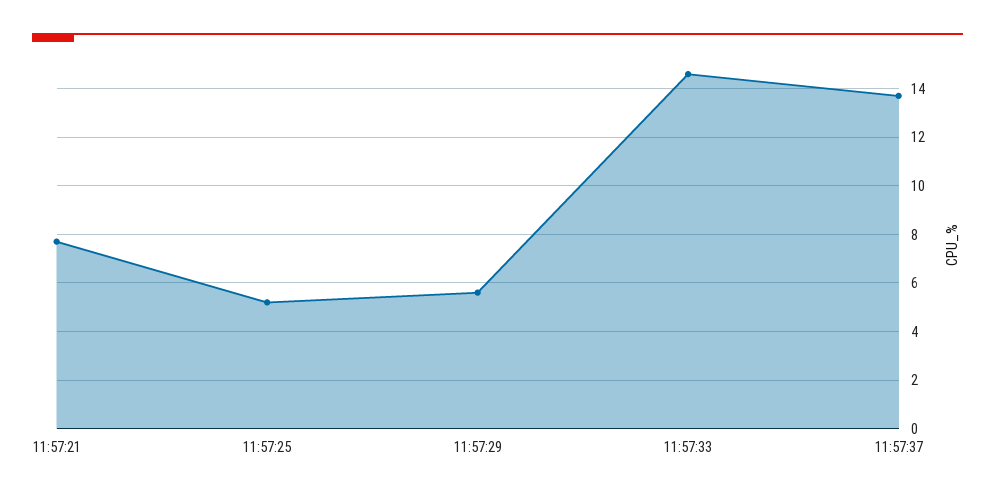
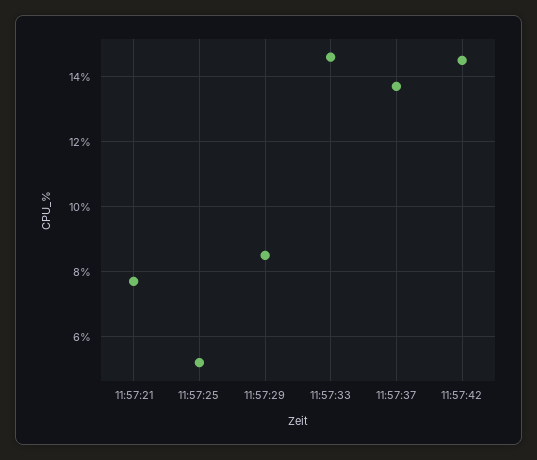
11:57:29: 5.5 -> 8.5
11:57:42: none -> 14.5

